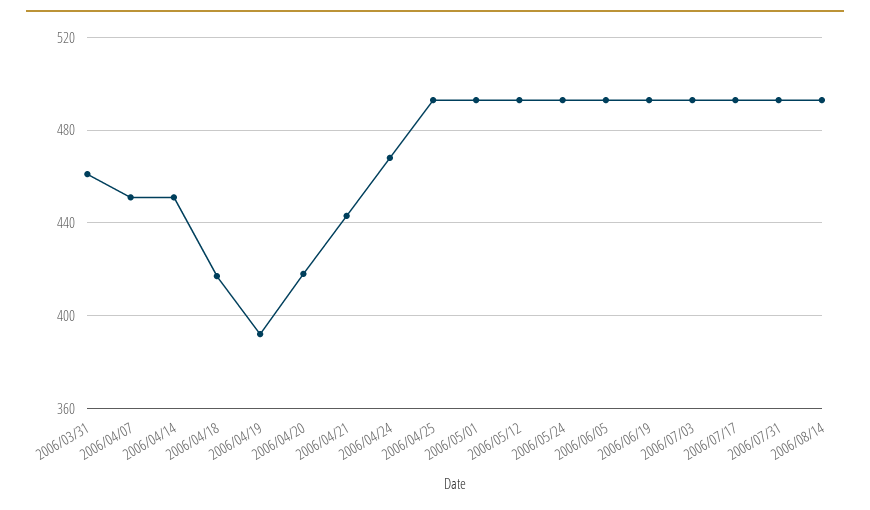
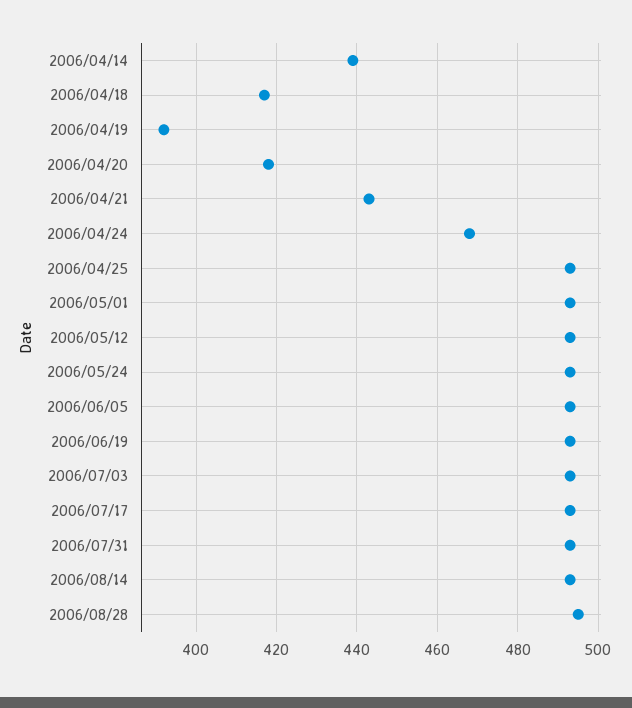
2006/03/31: 460 -> none
2006/04/07: 450 -> none
2006/04/14: 450 -> 440
2006/08/28: none -> 495

